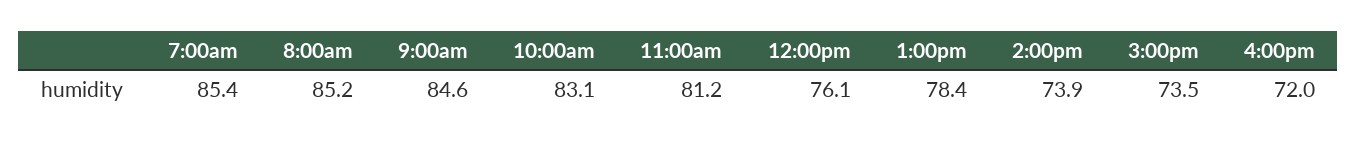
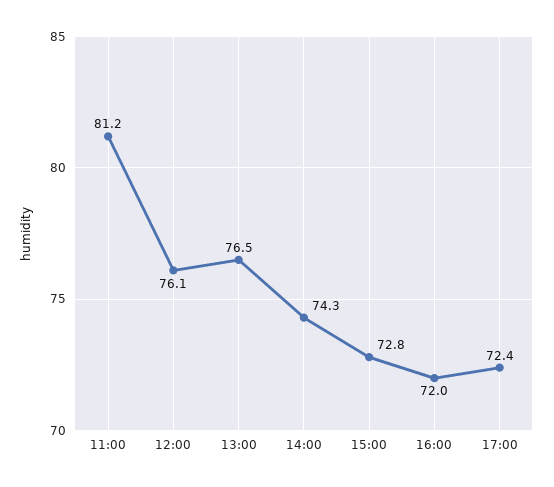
7:00am: 85.4 -> none
8:00am: 85.2 -> none
9:00am: 84.6 -> none
10:00am: 83.1 -> none
1:00pm: 78.4 -> 76.5
2:00pm: 73.9 -> 74.3
3:00pm: 73.5 -> 72.8
17:00: none -> 72.4

